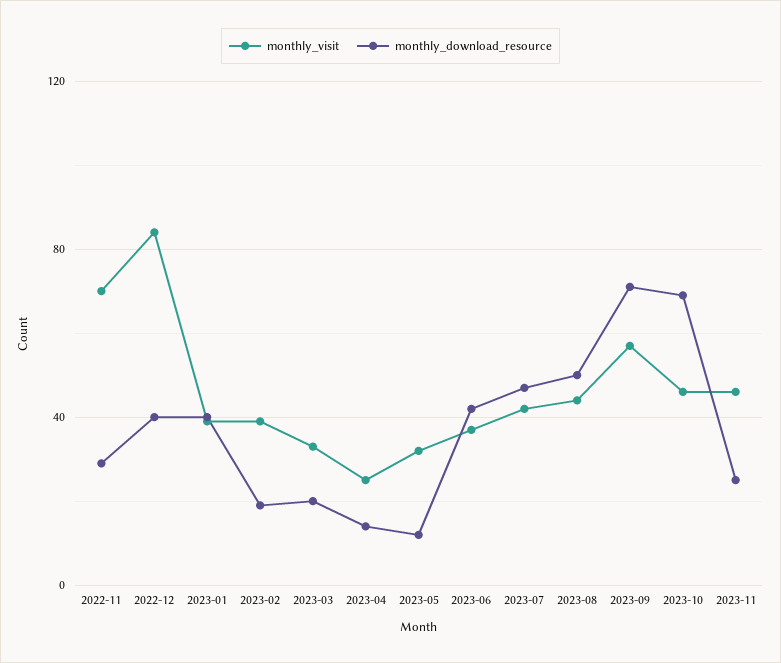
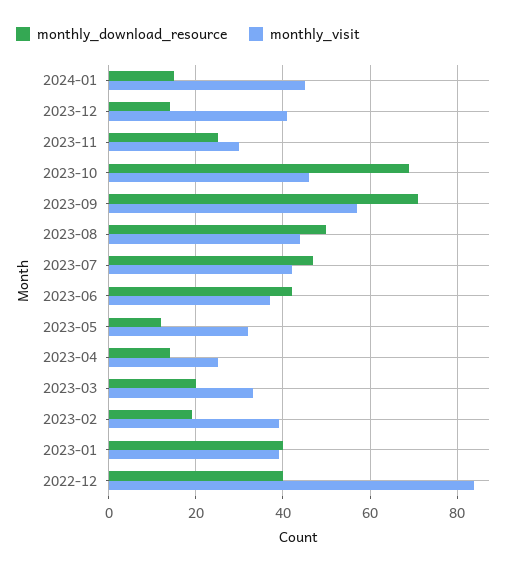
monthly_visit, 2022-11: 70 -> none
monthly_download_resource, 2022-11: 30 -> none
monthly_visit, 2023-11: 45 -> 30
monthly_download_resource, 2024-01: none -> 15
monthly_visit, 2024-01: none -> 45
monthly_download_resource, 2023-12: none -> 15
monthly_visit, 2023-12: none -> 40

